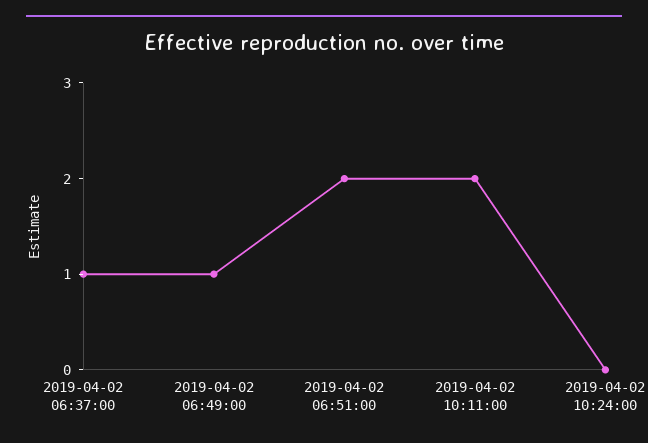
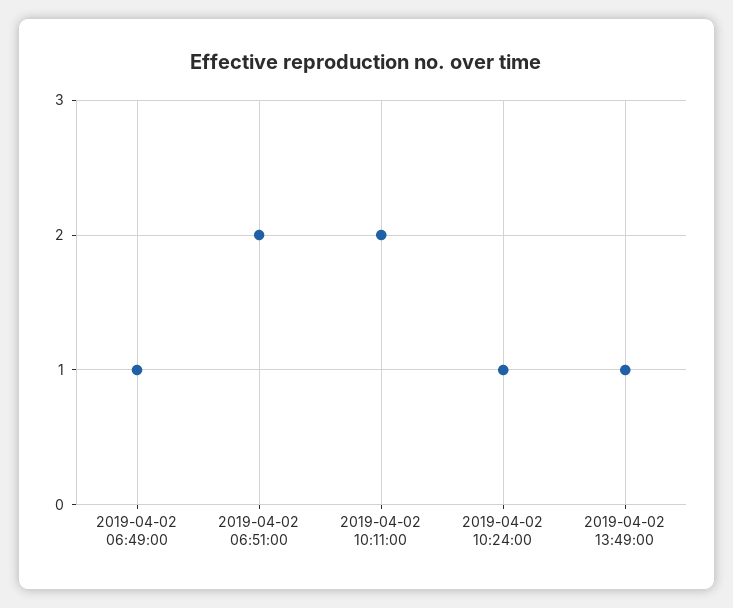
2019-04-02 06:37:00: 1 -> none
2019-04-02 10:24:00: 0 -> 1
2019-04-02 13:49:00: none -> 1

